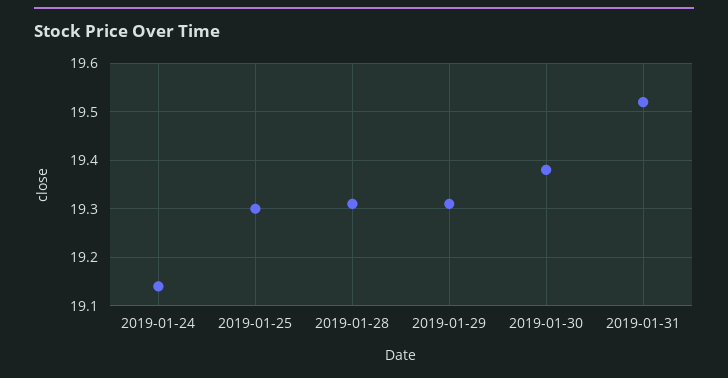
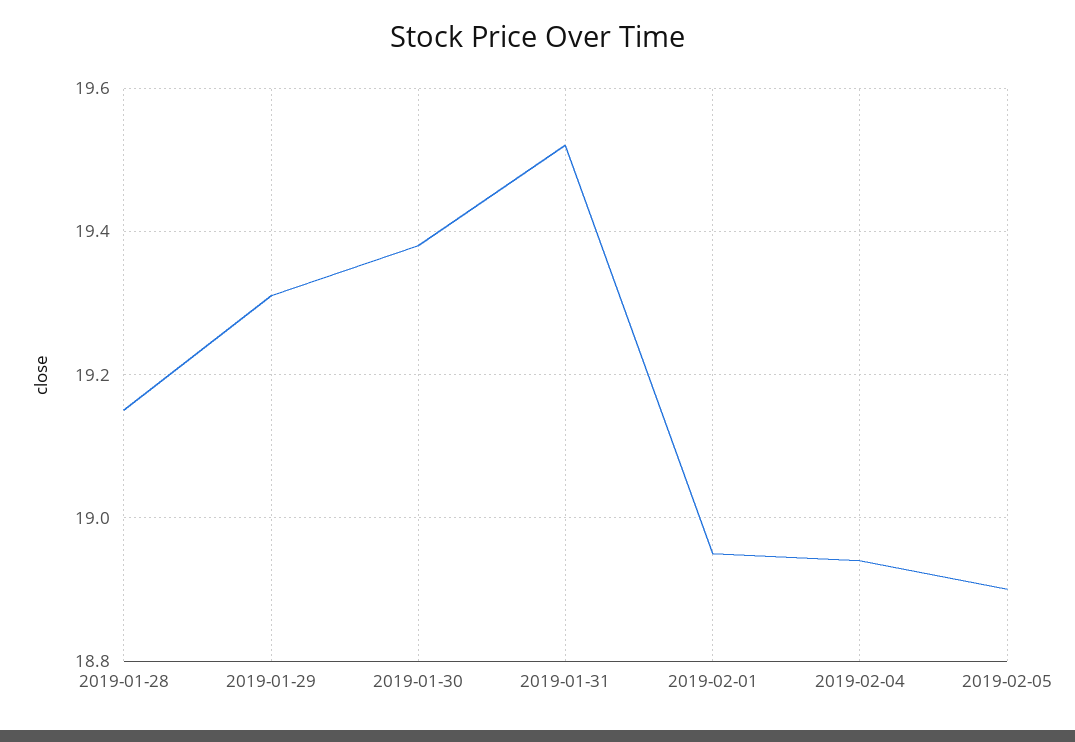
2019-01-24: 19.15 -> none
2019-01-25: 19.3 -> none
2019-01-28: 19.3 -> 19.15
2019-02-01: none -> 18.95
2019-02-04: none -> 18.95
2019-02-05: none -> 18.9

